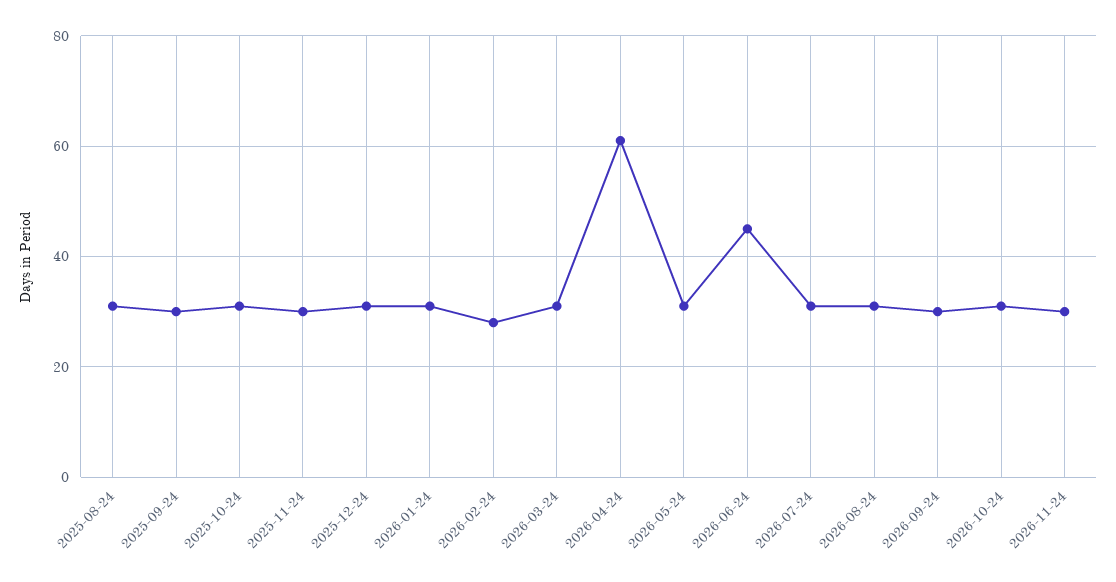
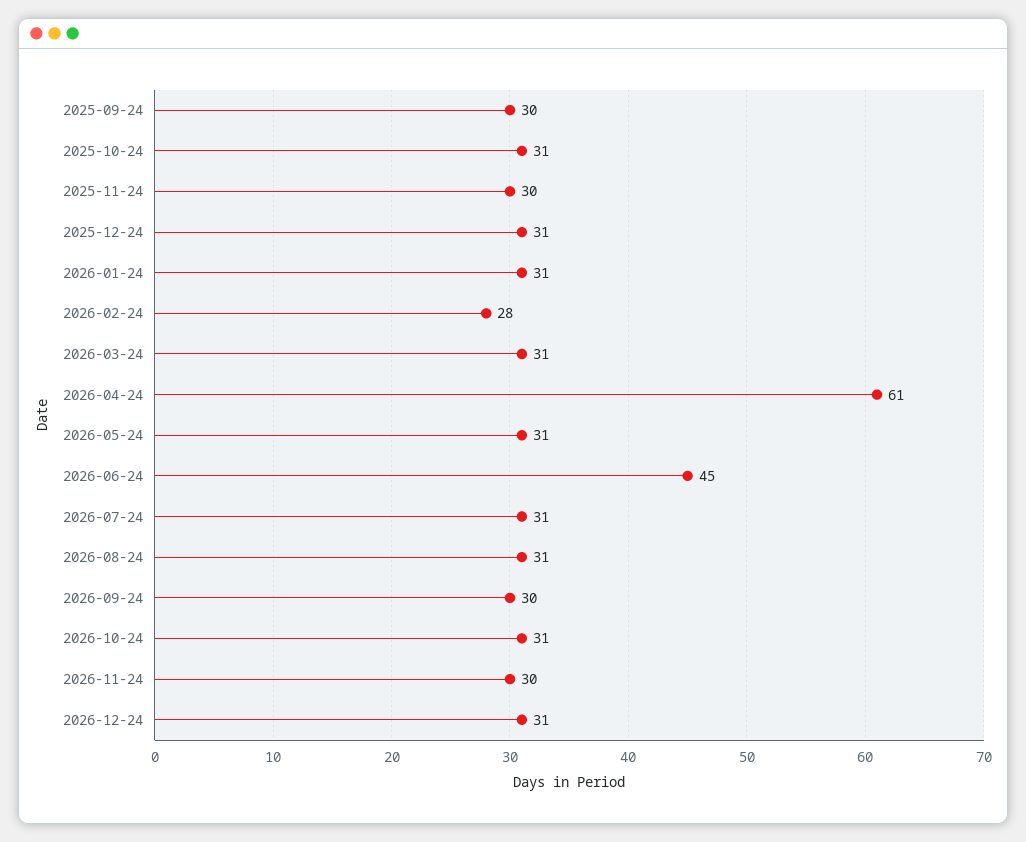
2025-08-24: 30 -> none
2026-12-24: none -> 31

